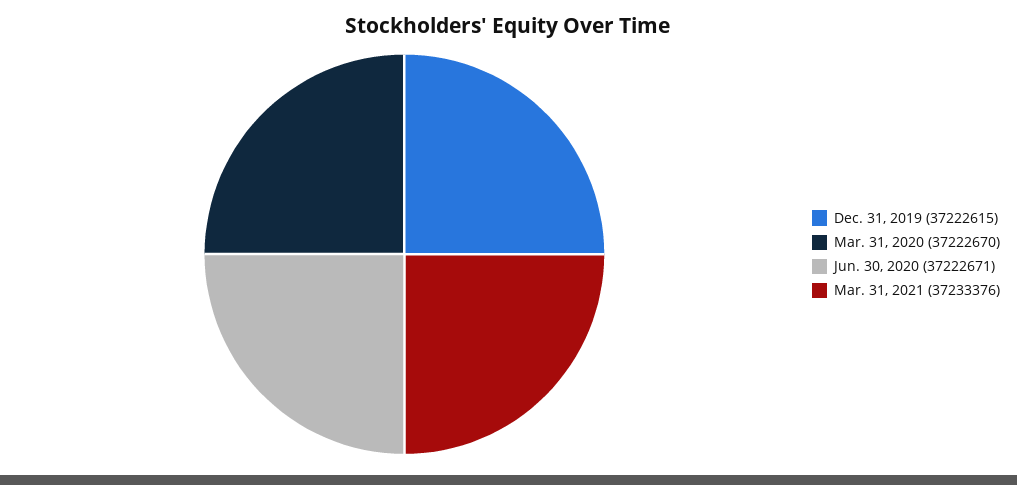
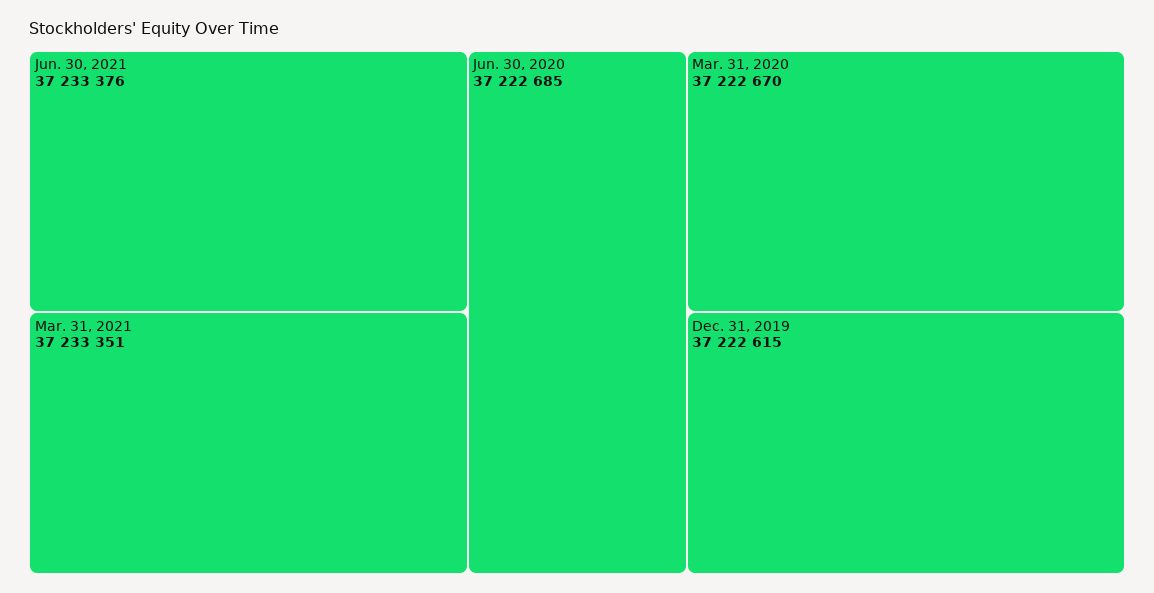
Jun. 30, 2020: 37222671 -> 37222685
Mar. 31, 2021: 37233376 -> 37233351
Jun. 30, 2021: none -> 37233376

